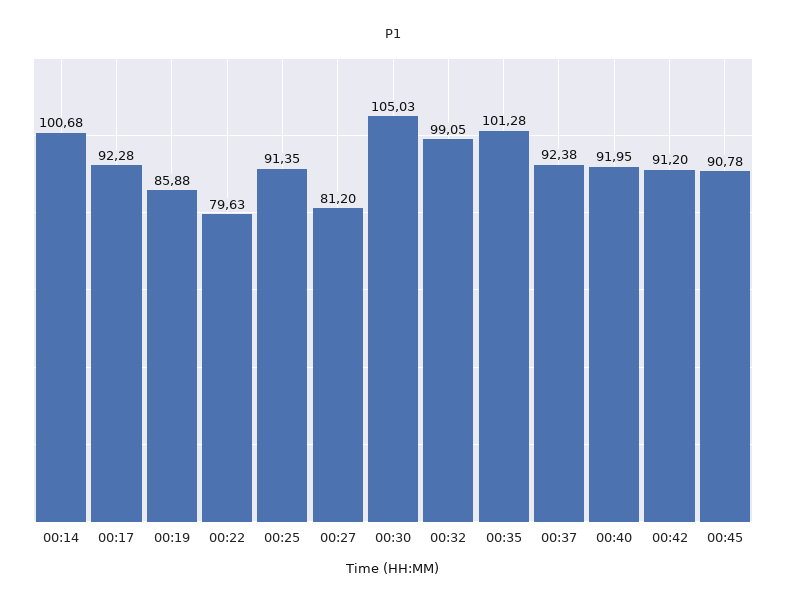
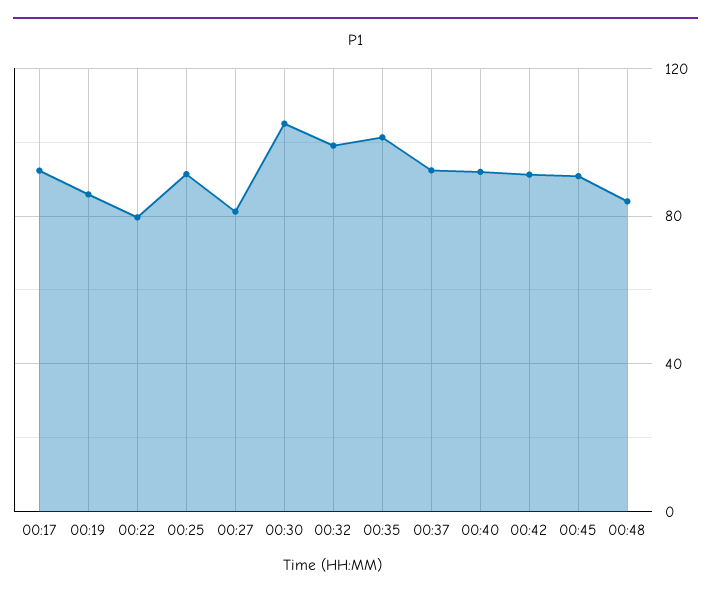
00:14: 100.68 -> none
00:48: none -> 85

